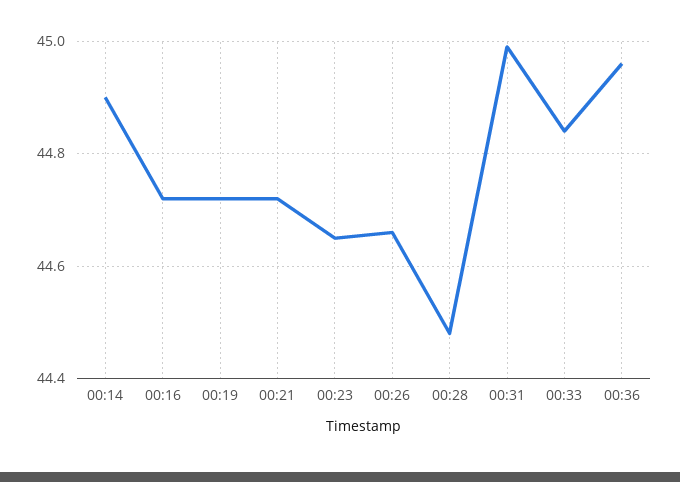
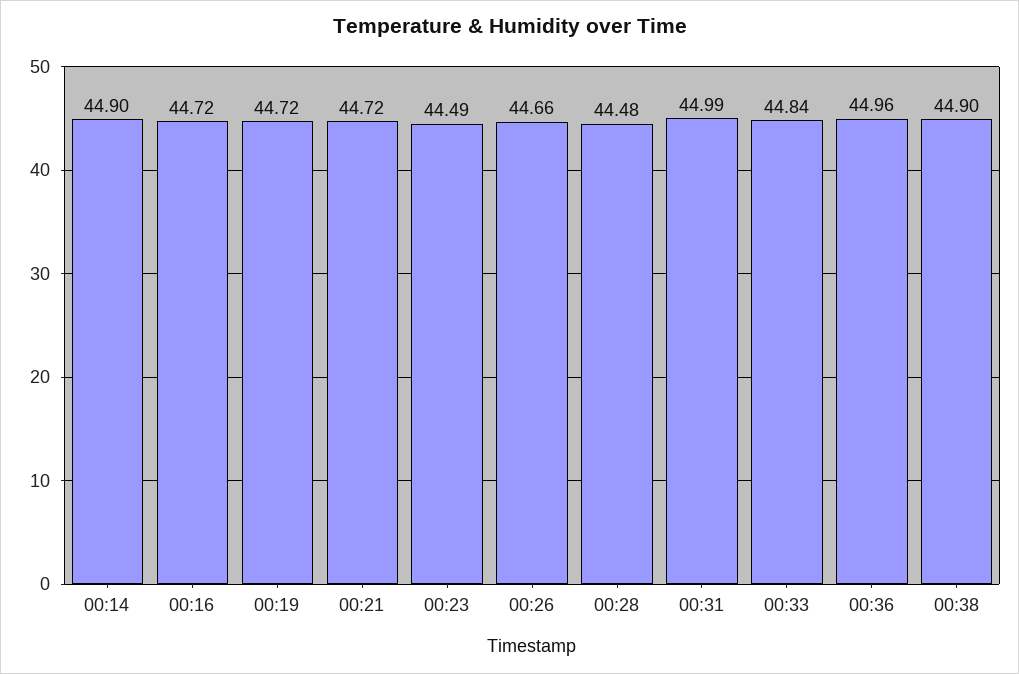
00:23: 44.65 -> 44.49
00:38: none -> 44.9

